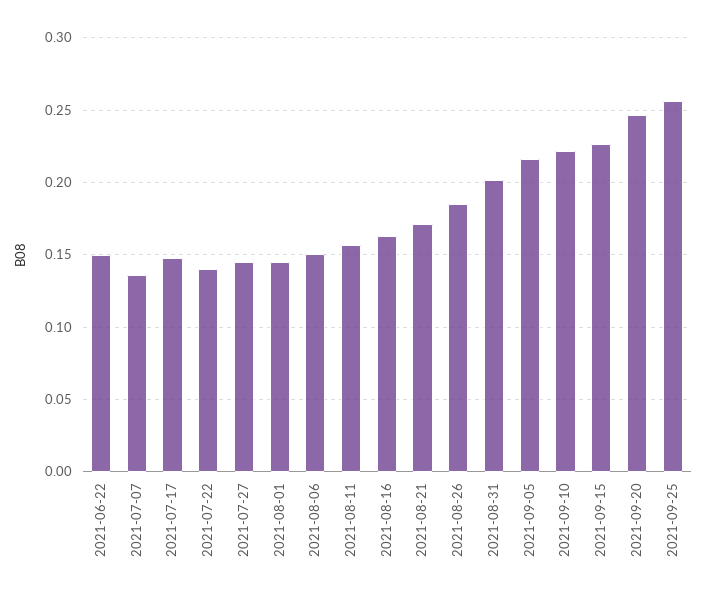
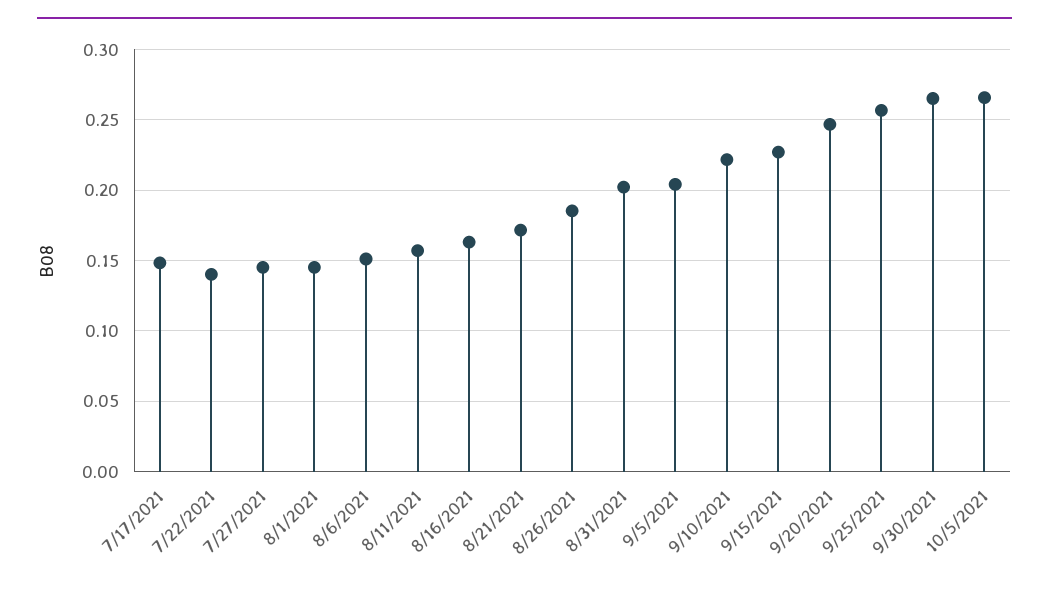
2021-06-22: 0.15 -> none
2021-07-07: 0.135 -> none
2021-09-05: 0.215 -> 0.205
9/30/2021: none -> 0.265
10/5/2021: none -> 0.265

